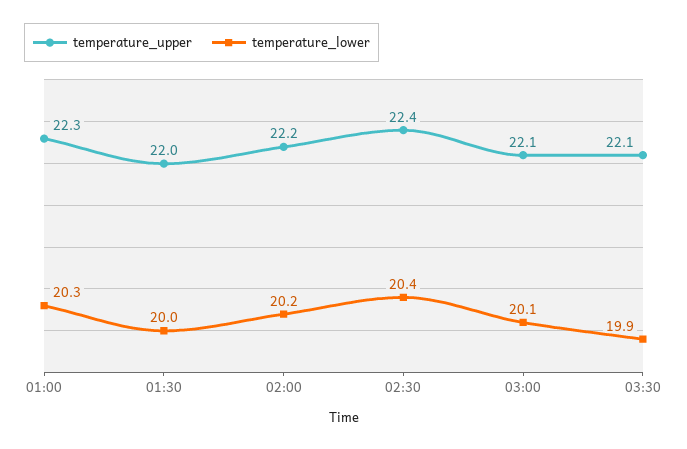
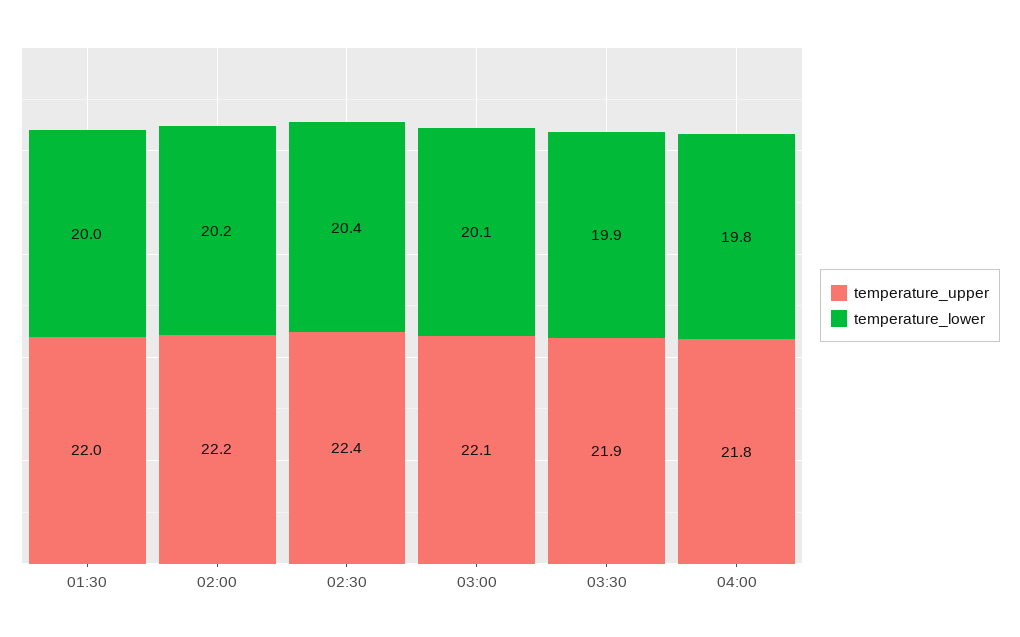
temperature_upper, 01:00: 22.3 -> none
temperature_lower, 01:00: 20.3 -> none
temperature_upper, 03:30: 22.1 -> 21.9
temperature_upper, 04:00: none -> 21.8
temperature_lower, 04:00: none -> 19.8

